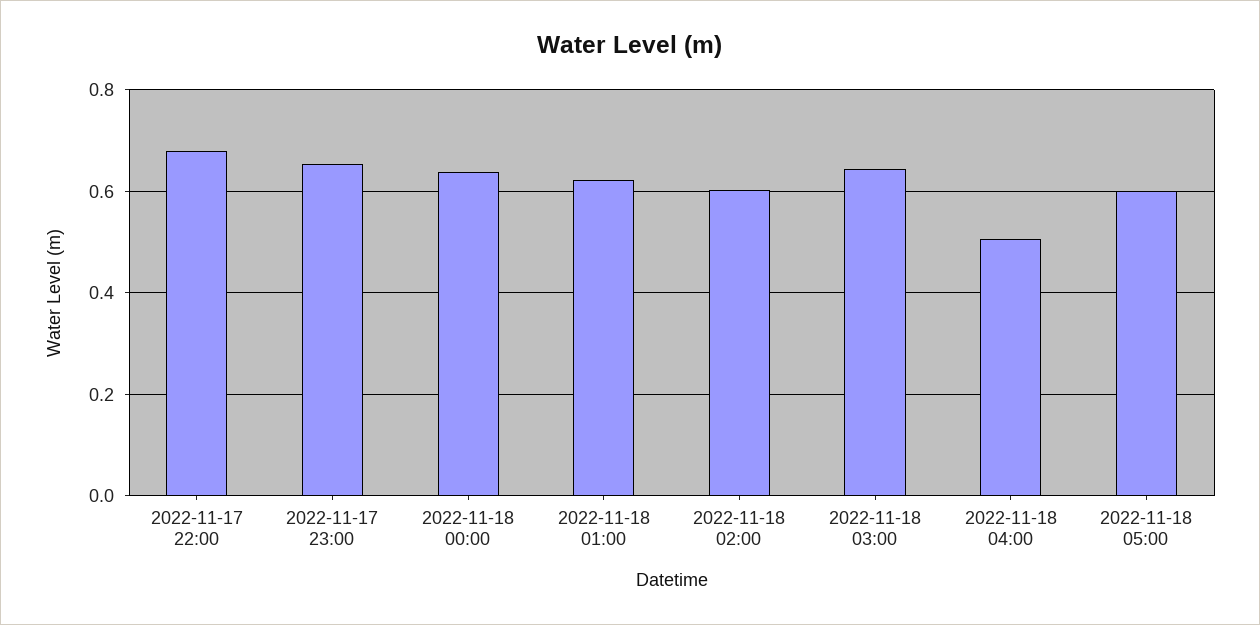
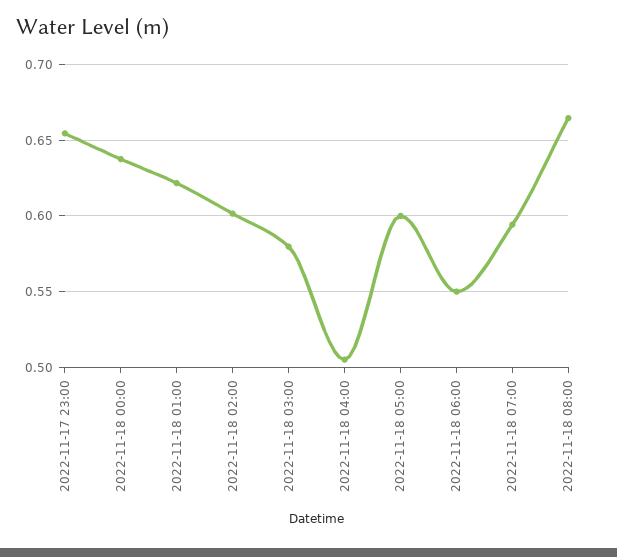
2022-11-17 22:00: 0.68 -> none
2022-11-18 03:00: 0.64 -> 0.58
2022-11-18 06:00: none -> 0.55
2022-11-18 07:00: none -> 0.595
2022-11-18 08:00: none -> 0.665

